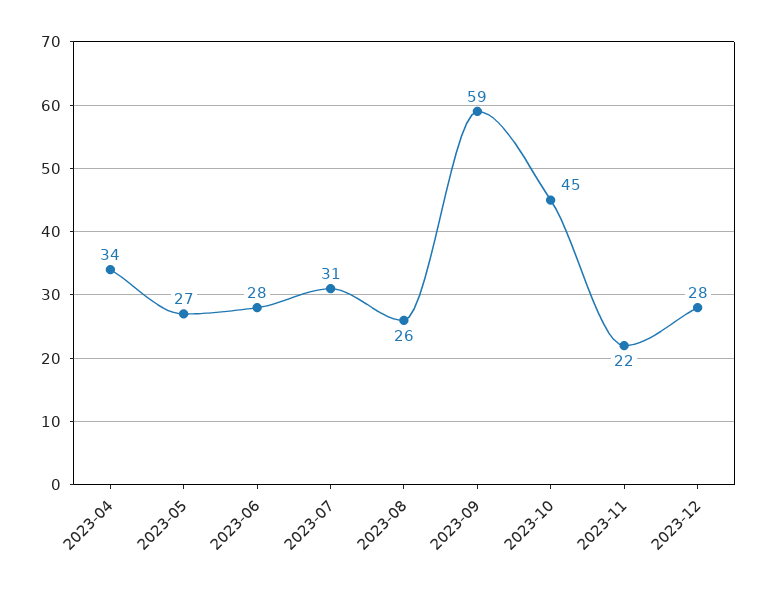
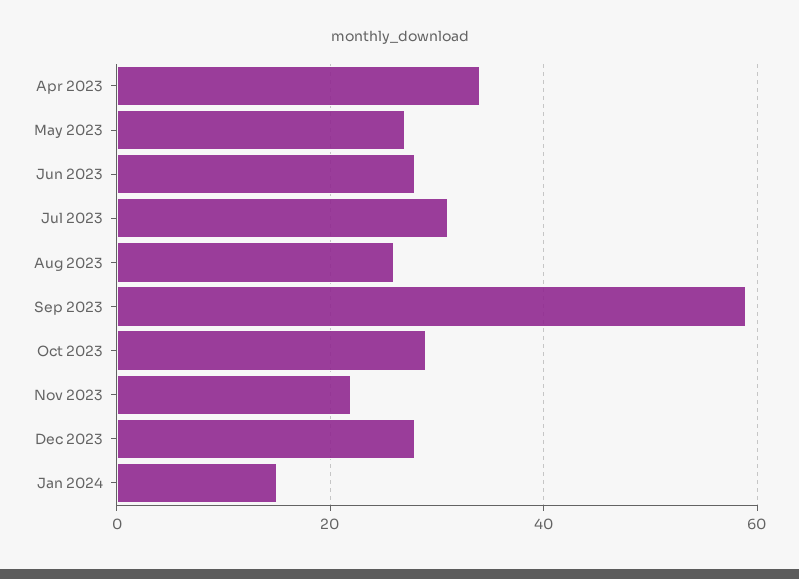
2023-10: 45 -> 30
Jan 2024: none -> 15

